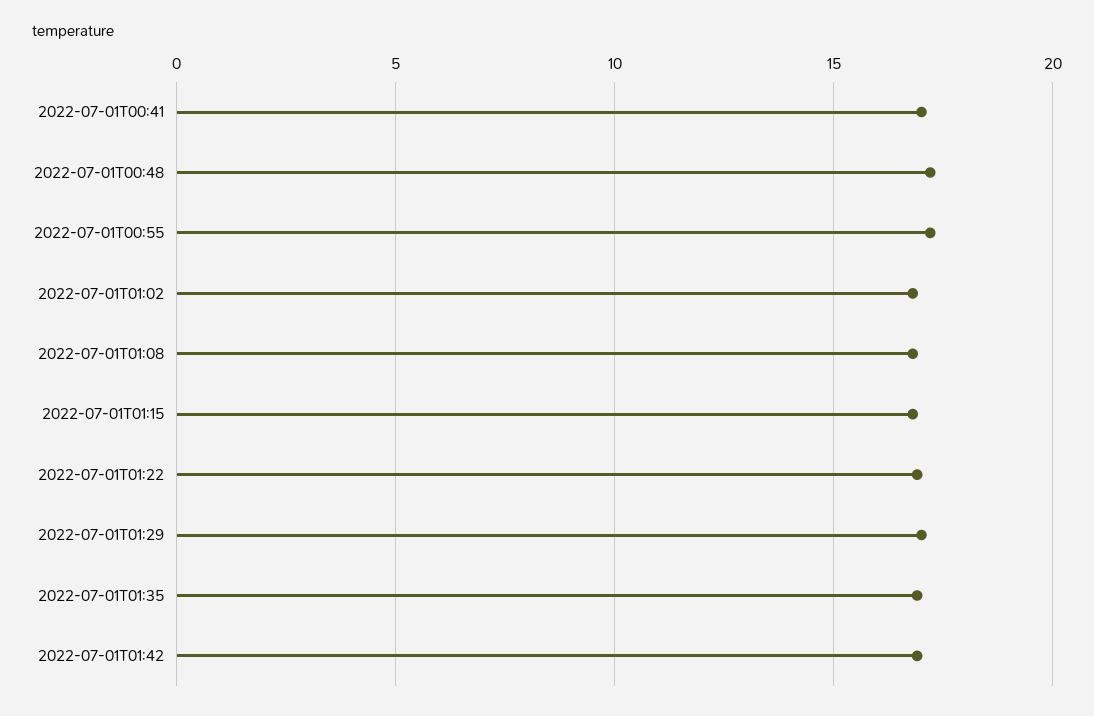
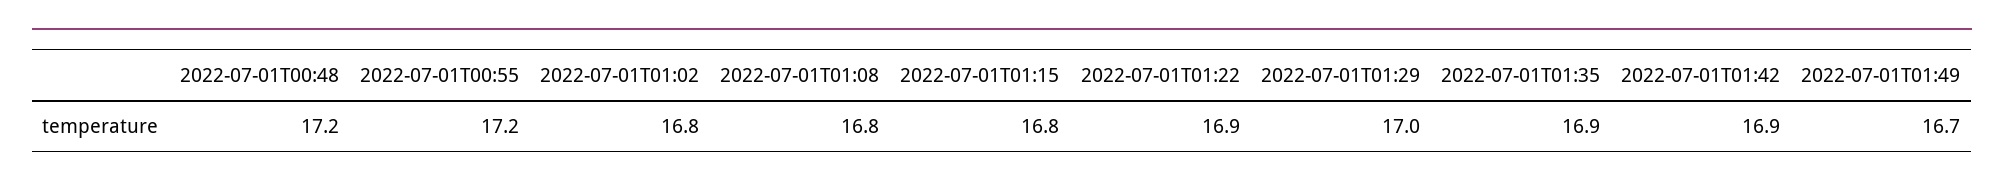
2022-07-01T00:41: 17 -> none
2022-07-01T01:49: none -> 16.7

